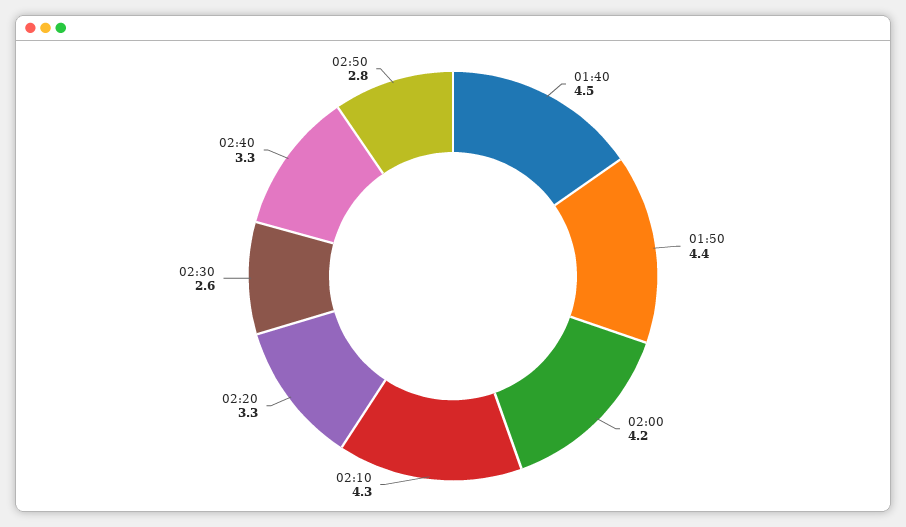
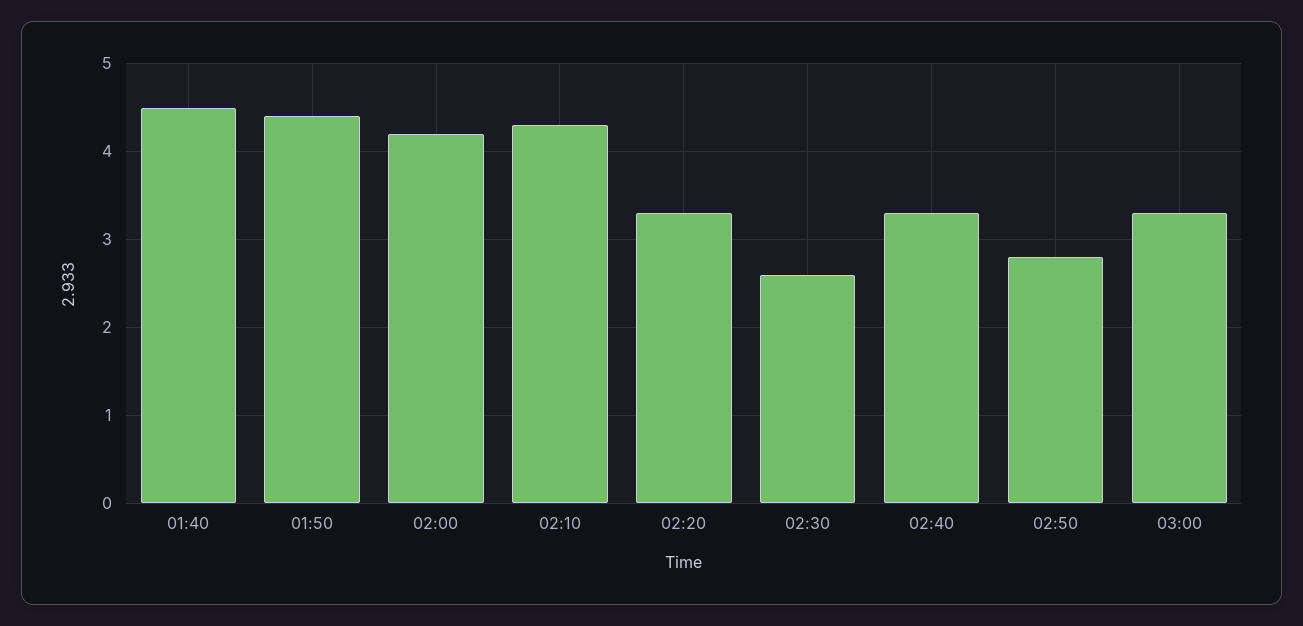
03:00: none -> 3.3

